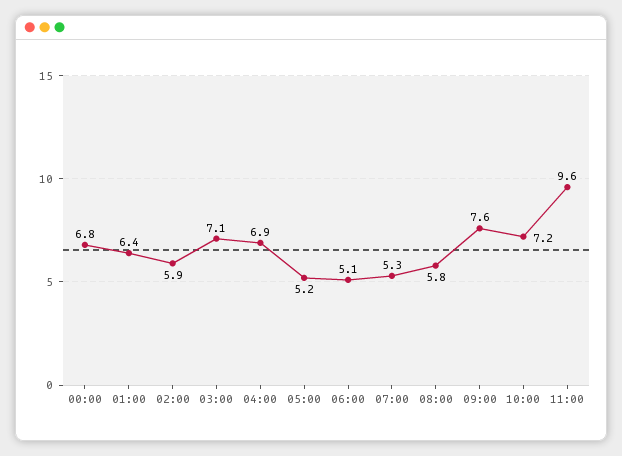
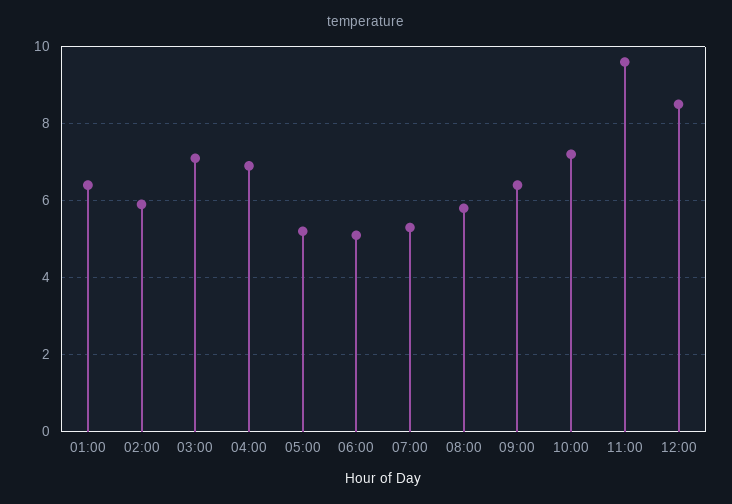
00:00: 6.8 -> none
09:00: 7.6 -> 6.5
12:00: none -> 8.5

